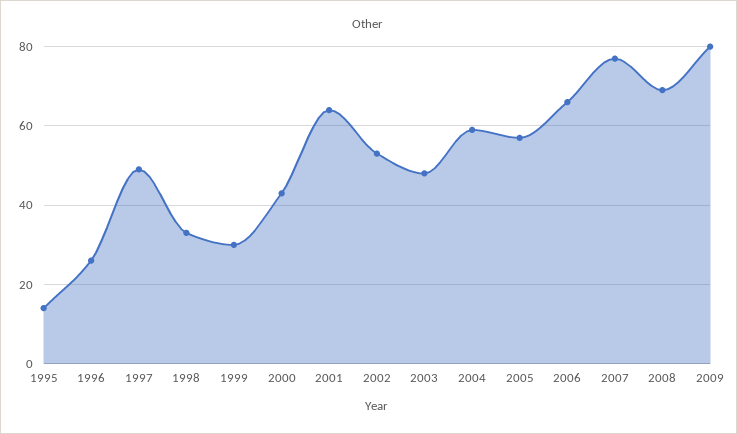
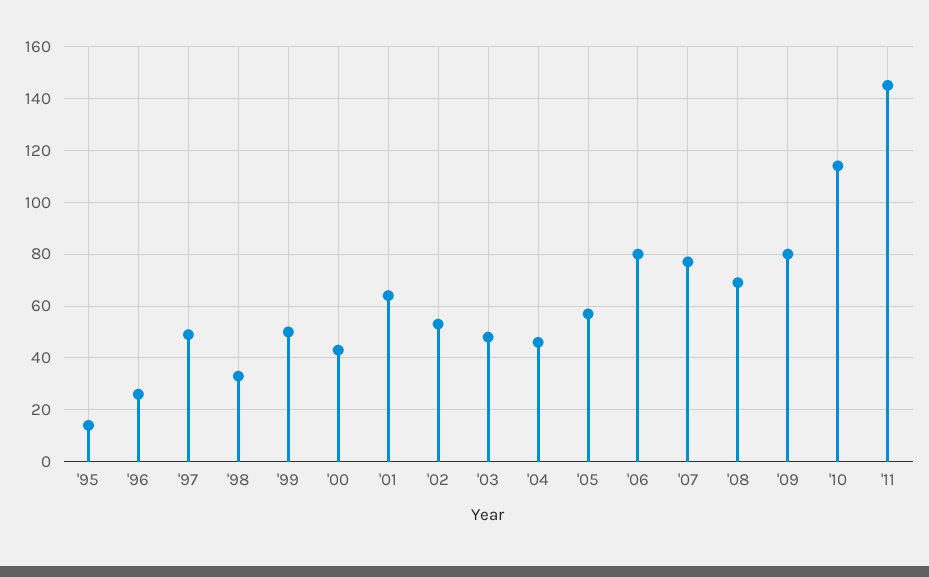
1999: 30 -> 50
2004: 60 -> 45
2006: 65 -> 80
'10: none -> 115
'11: none -> 145

